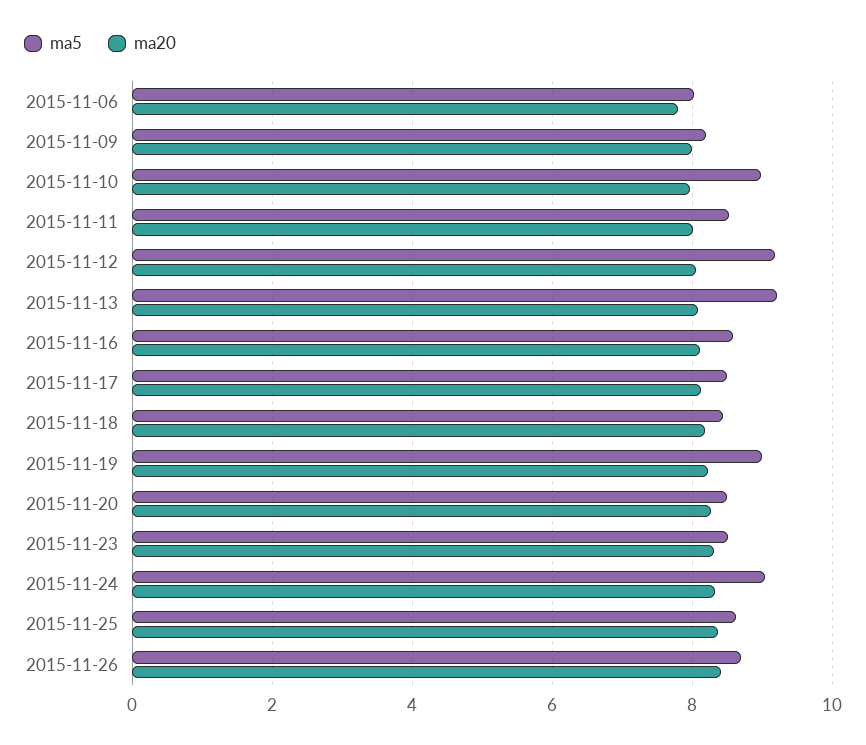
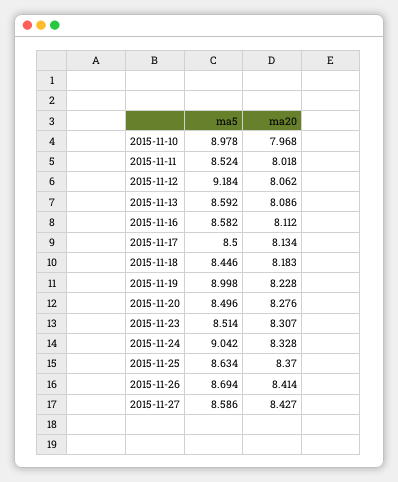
ma5, 2015-11-06: 8 -> none
ma20, 2015-11-06: 7.8 -> none
ma5, 2015-11-09: 8.2 -> none
ma20, 2015-11-09: 8 -> none
ma5, 2015-11-13: 9.2 -> 8.592
ma5, 2015-11-27: none -> 8.586
ma20, 2015-11-27: none -> 8.427

